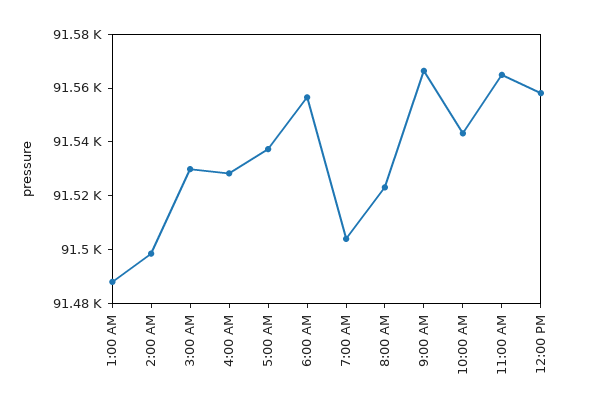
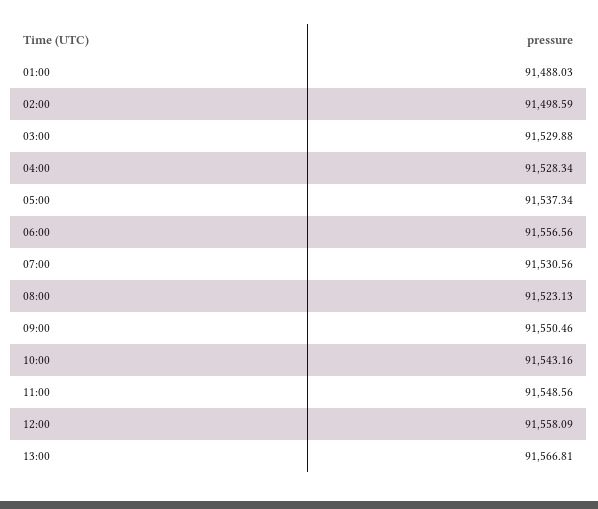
7:00 AM: 91505 -> 91530.56
9:00 AM: 91565 -> 91550.46
11:00 AM: 91565 -> 91548.56
13:00: none -> 91566.81

